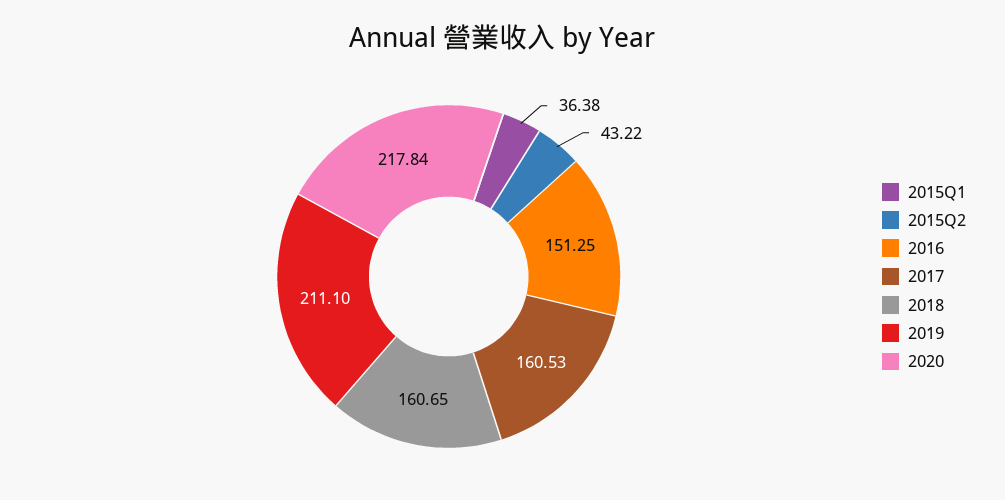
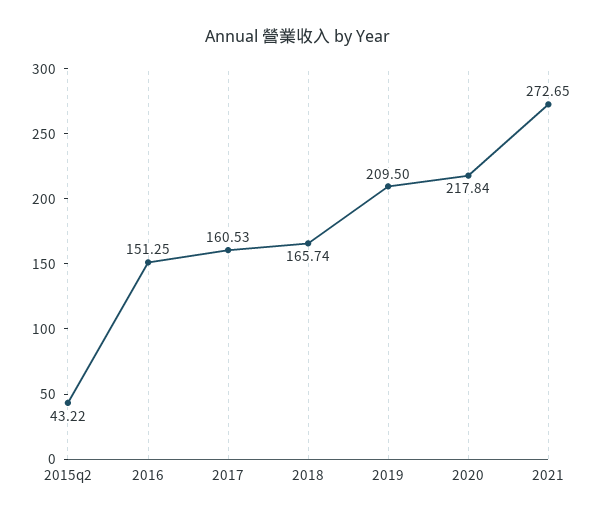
2015Q1: 36.38 -> none
2018: 160.65 -> 165.74
2019: 211.1 -> 209.5
2021: none -> 272.65

